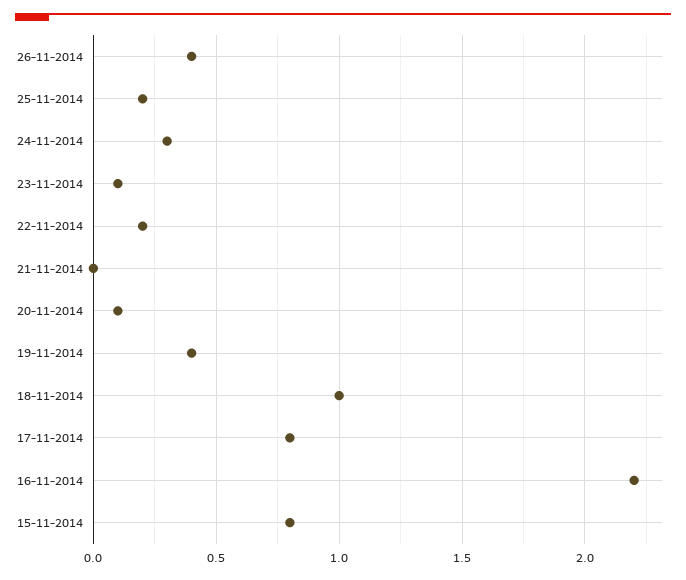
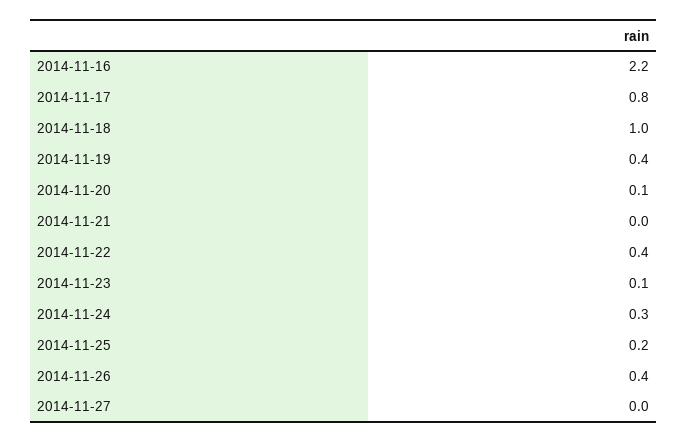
22-11-2014: 0.2 -> 0.4
15-11-2014: 0.8 -> none
2014-11-27: none -> 0

